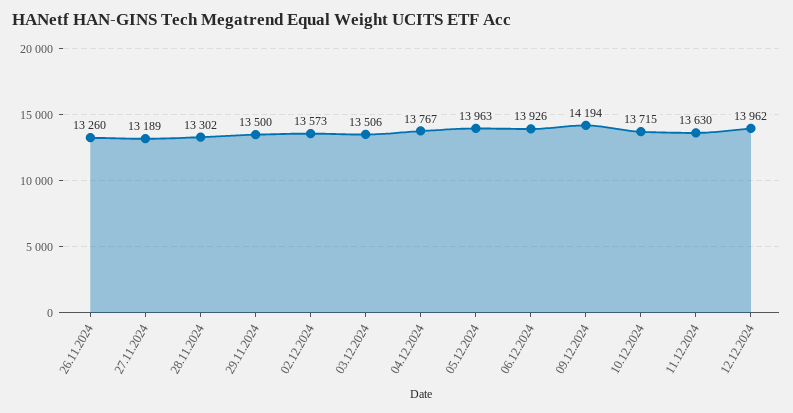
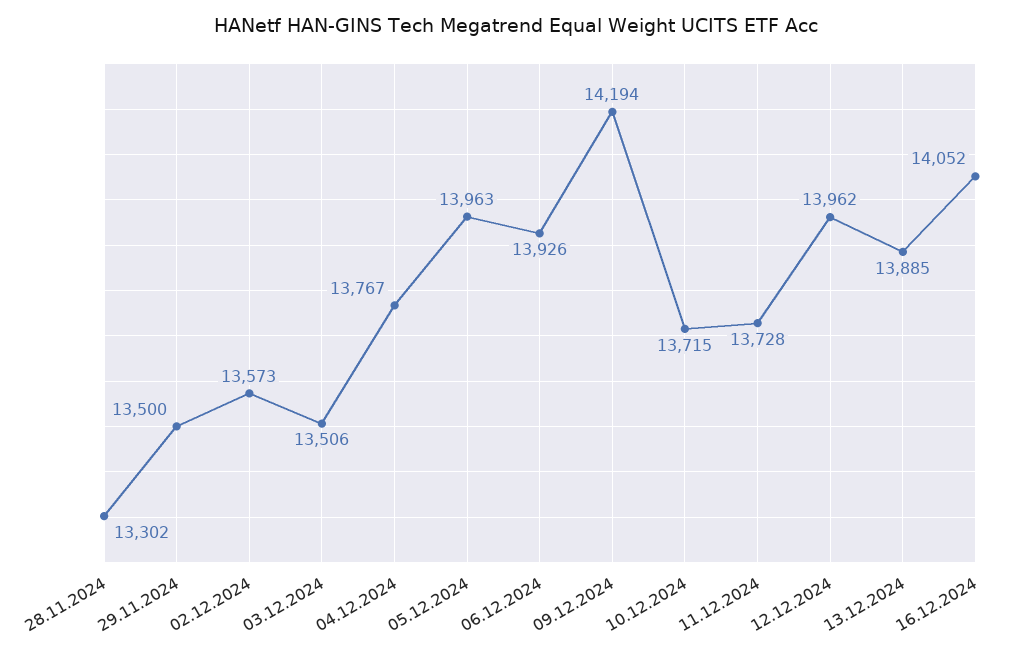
26.11.2024: 13260 -> none
27.11.2024: 13189 -> none
11.12.2024: 13630 -> 13728
13.12.2024: none -> 13885
16.12.2024: none -> 14052

